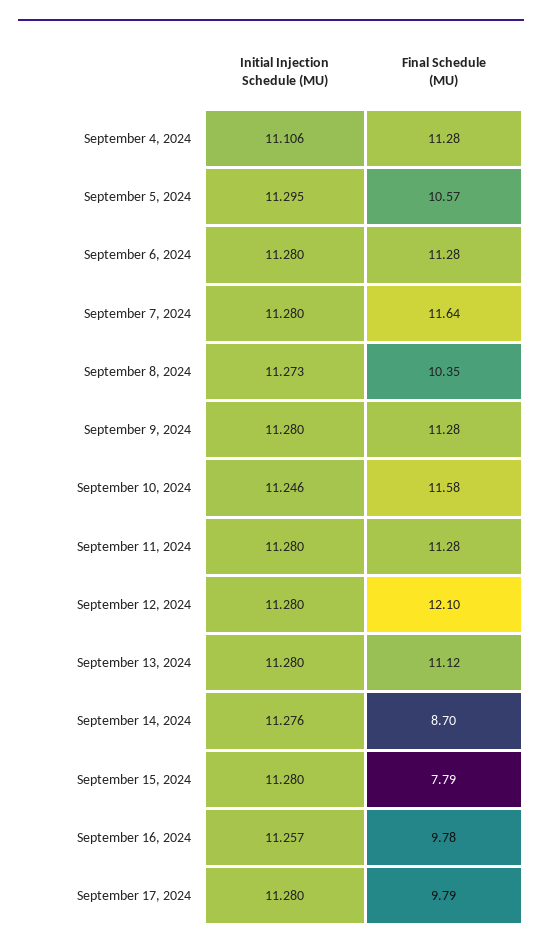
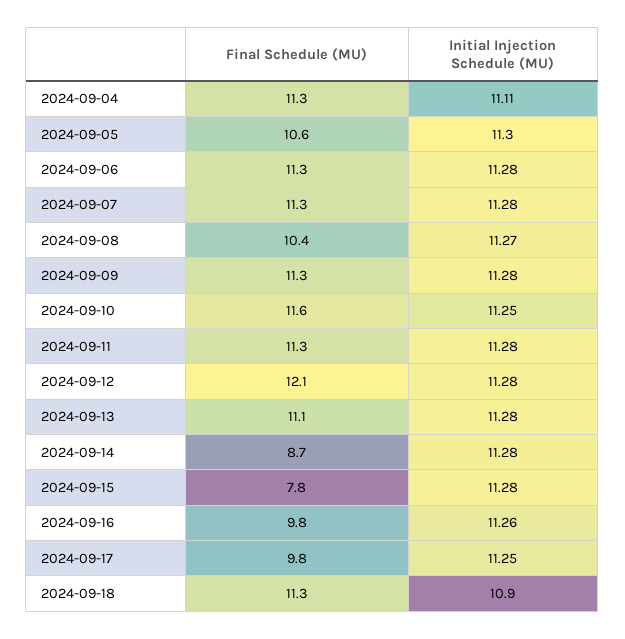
Final Schedule (MU), September 7, 2024: 11.64 -> 11.3
Initial Injection Schedule (MU), September 17, 2024: 11.28 -> 11.25
Final Schedule (MU), 2024-09-18: none -> 11.3
Initial Injection Schedule (MU), 2024-09-18: none -> 10.9

